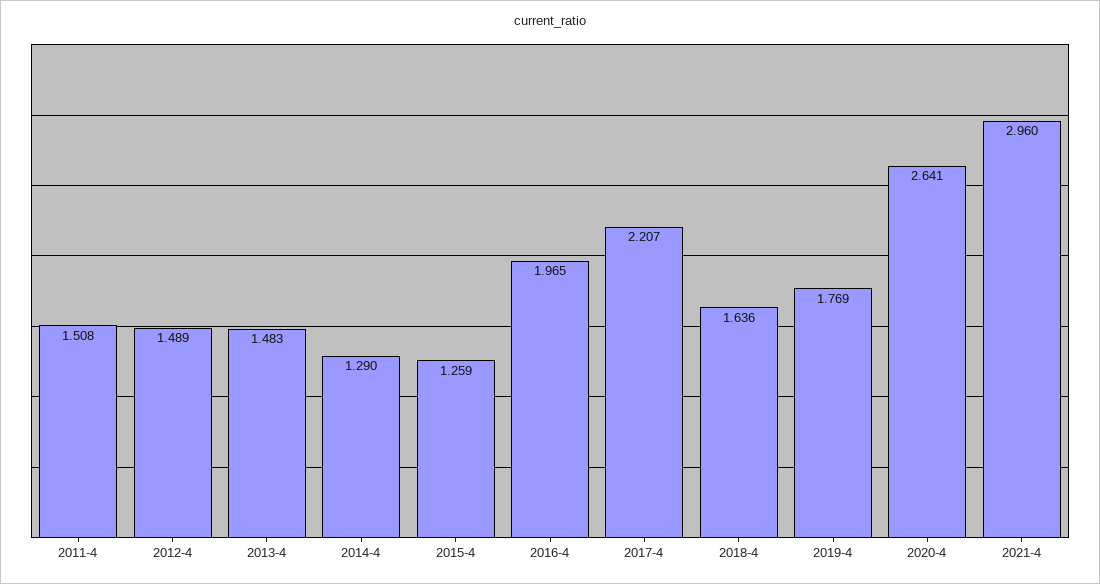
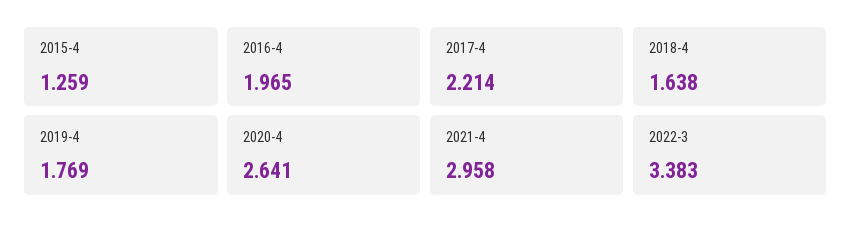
2011-4: 1.508 -> none
2012-4: 1.489 -> none
2013-4: 1.483 -> none
2014-4: 1.29 -> none
2017-4: 2.207 -> 2.214
2018-4: 1.636 -> 1.638
2021-4: 2.96 -> 2.958
2022-3: none -> 3.383

